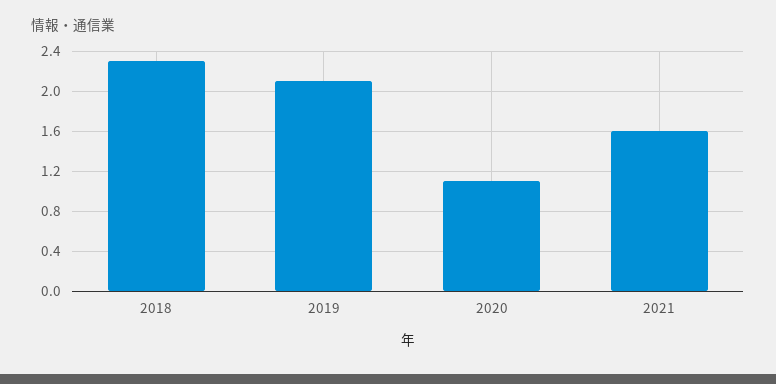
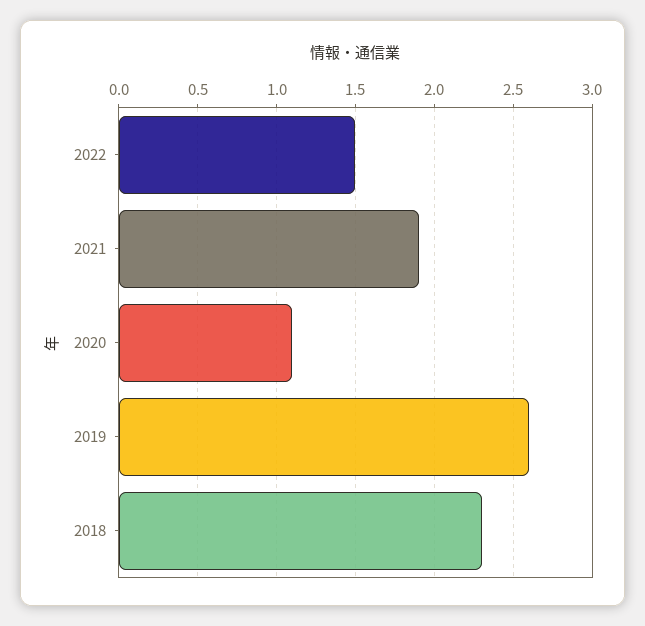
2019: 2.1 -> 2.6
2021: 1.6 -> 1.9
2022: none -> 1.5

